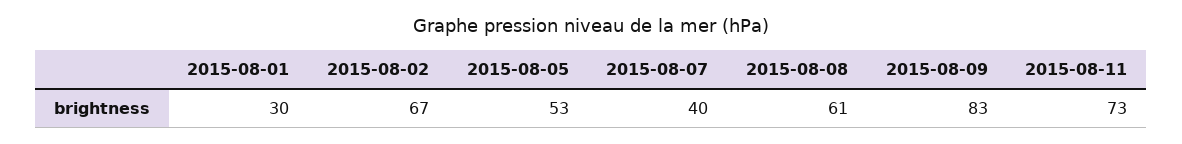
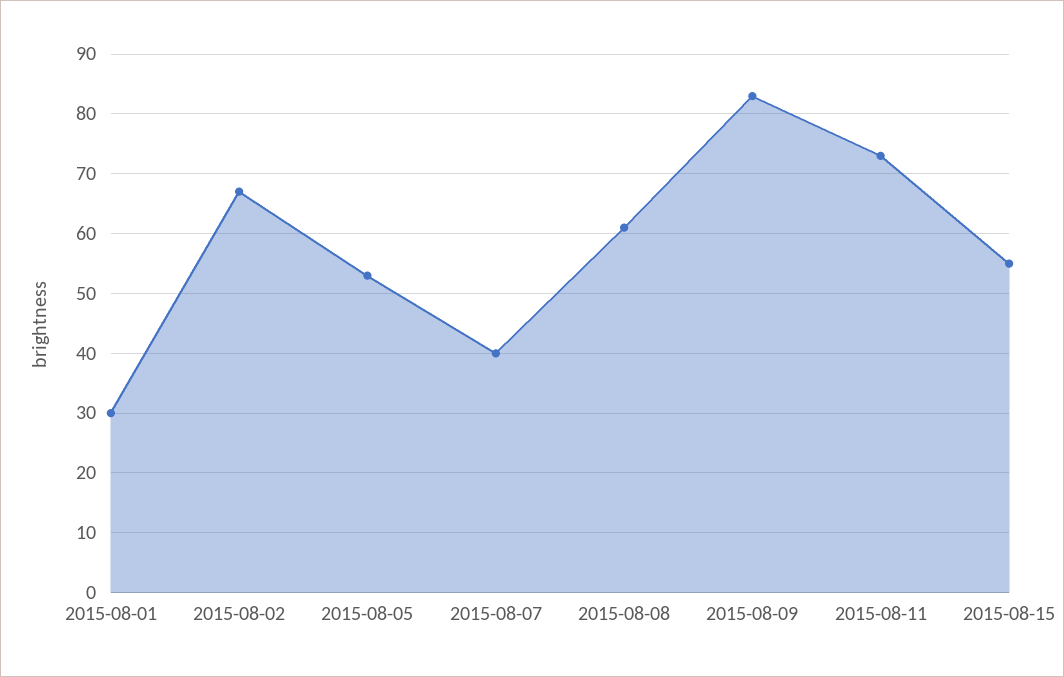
2015-08-15: none -> 55

